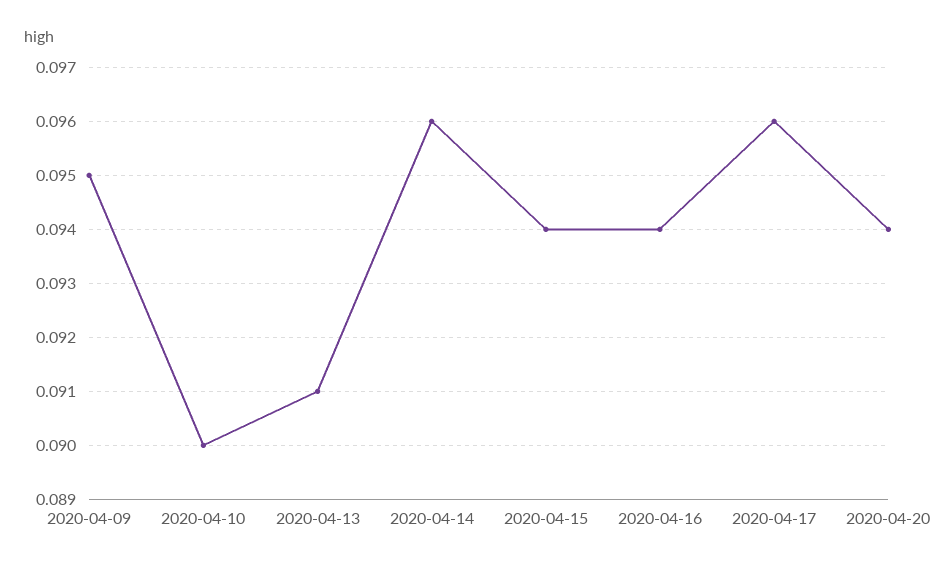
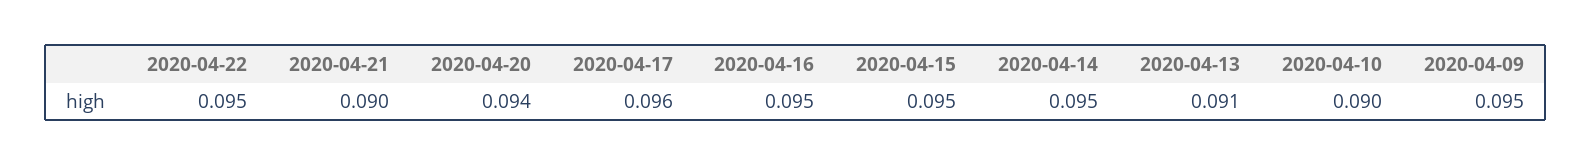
2020-04-14: 0.096 -> 0.095
2020-04-15: 0.094 -> 0.095
2020-04-16: 0.094 -> 0.095
2020-04-22: none -> 0.095
2020-04-21: none -> 0.09

